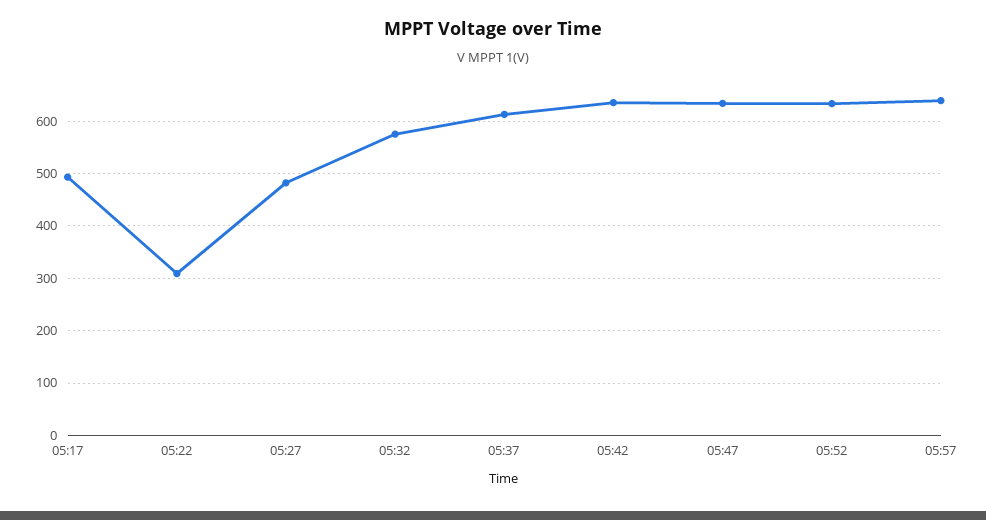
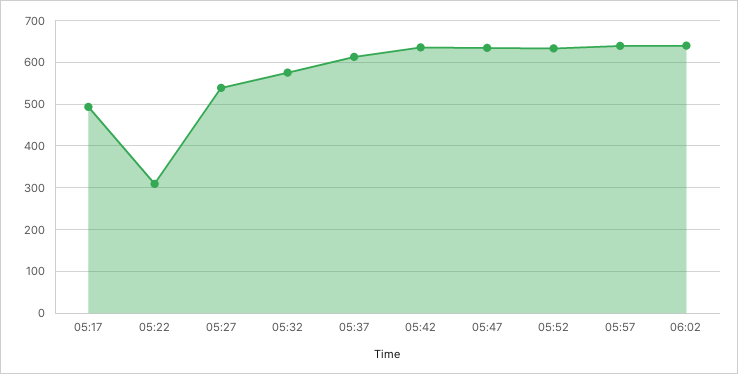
05:27: 480 -> 540
06:02: none -> 640

